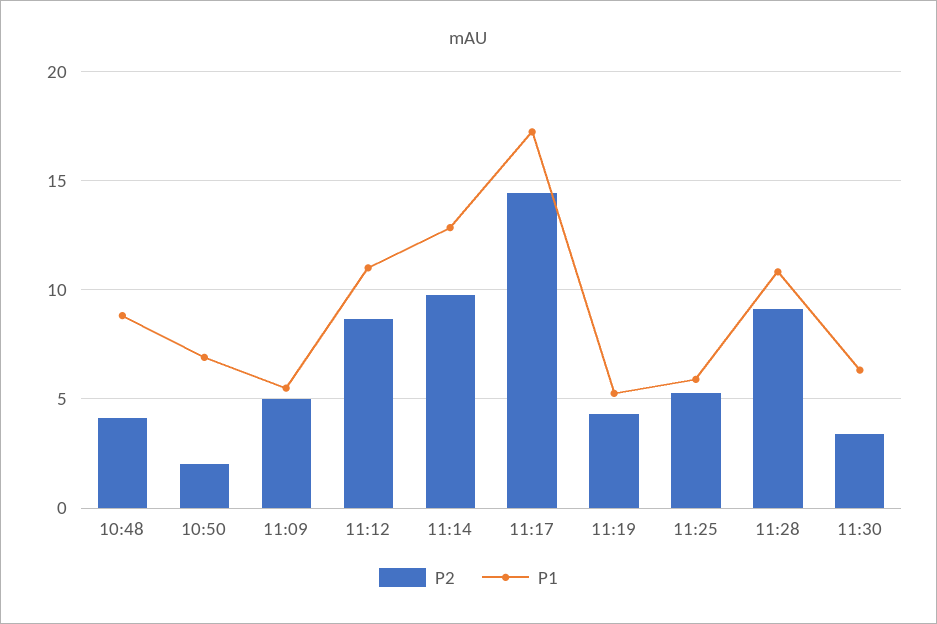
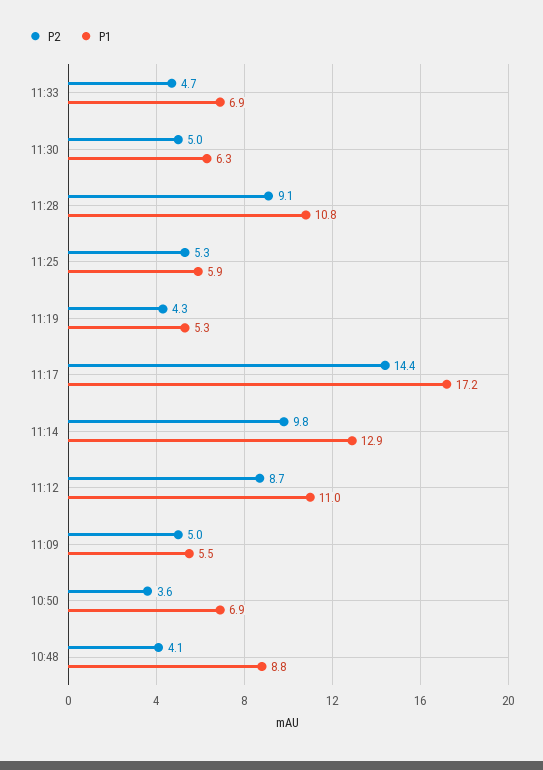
P2, 10:50: 2 -> 3.6
P2, 11:30: 3.5 -> 5
P2, 11:33: none -> 4.7
P1, 11:33: none -> 6.9

